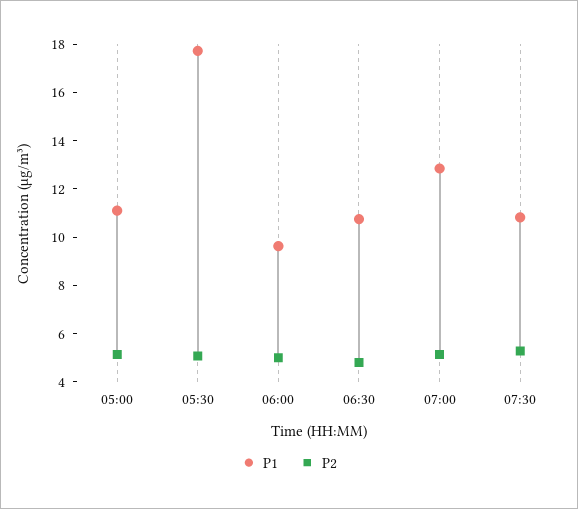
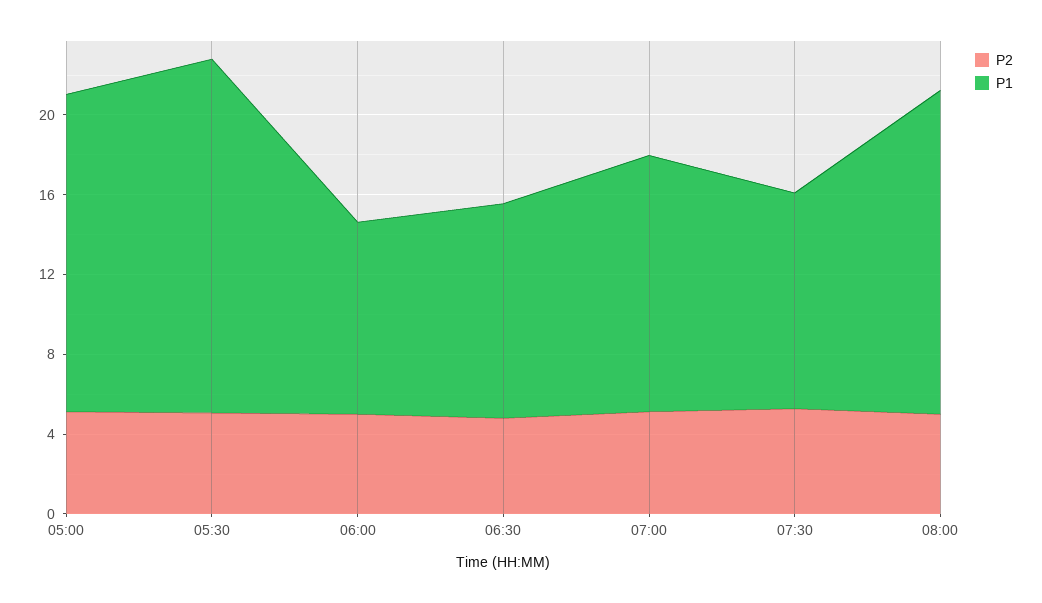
P1, 05:00: 11 -> 16
P2, 08:00: none -> 5
P1, 08:00: none -> 16

